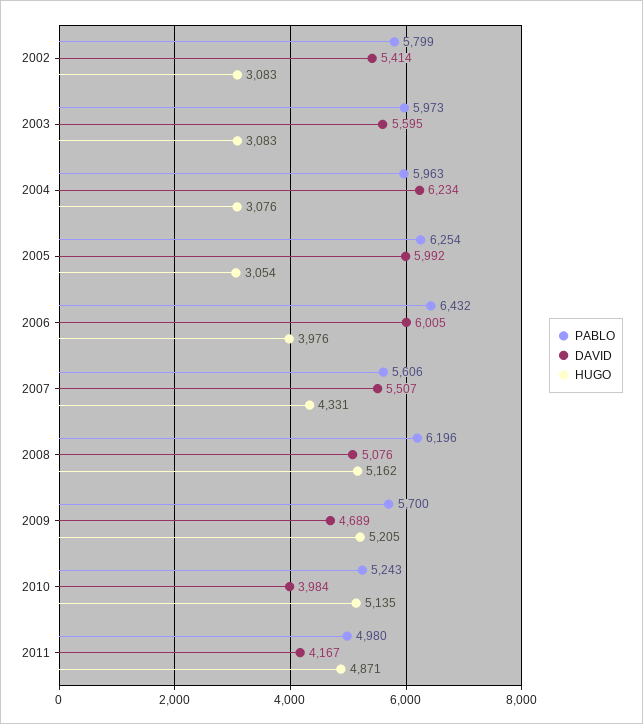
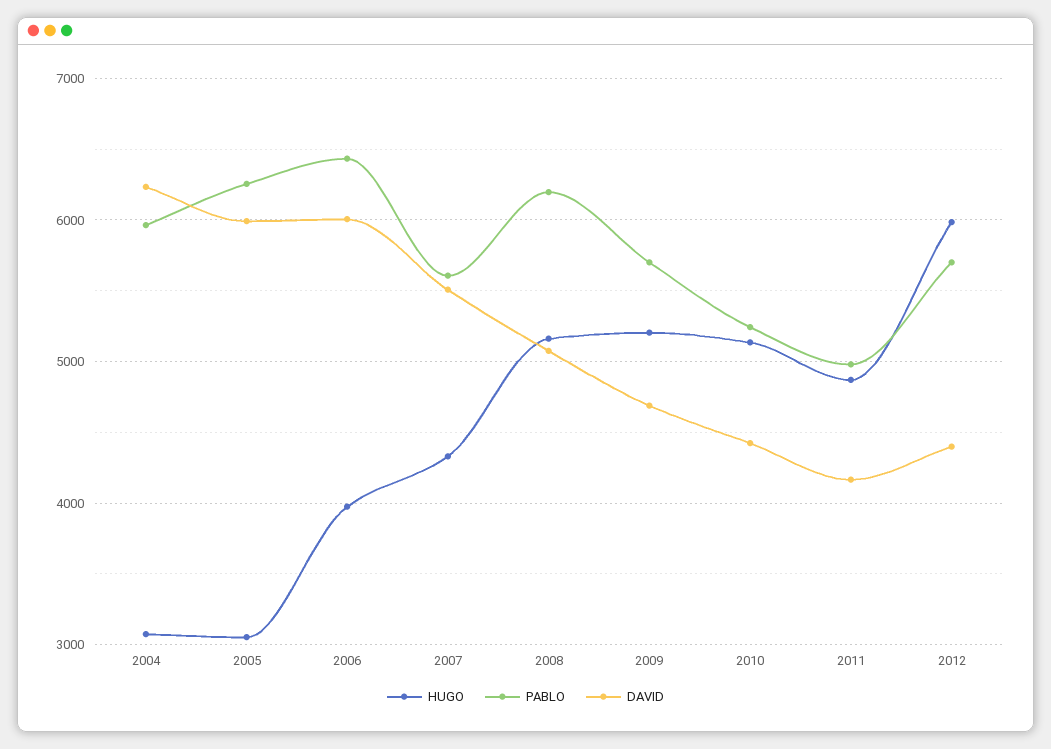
PABLO, 2002: 5799 -> none
DAVID, 2002: 5414 -> none
HUGO, 2002: 3083 -> none
PABLO, 2003: 5973 -> none
DAVID, 2003: 5595 -> none
HUGO, 2003: 3083 -> none
DAVID, 2010: 3984 -> 4400
HUGO, 2012: none -> 6000
PABLO, 2012: none -> 5700
DAVID, 2012: none -> 4400

